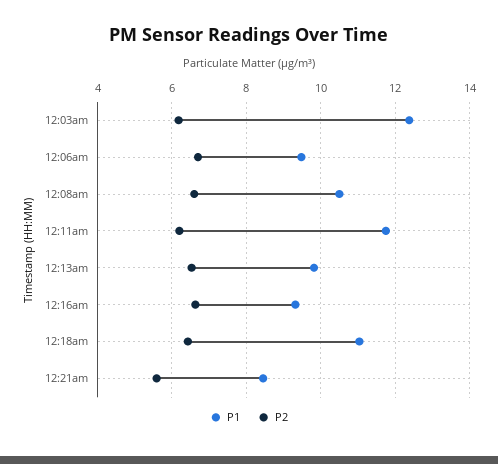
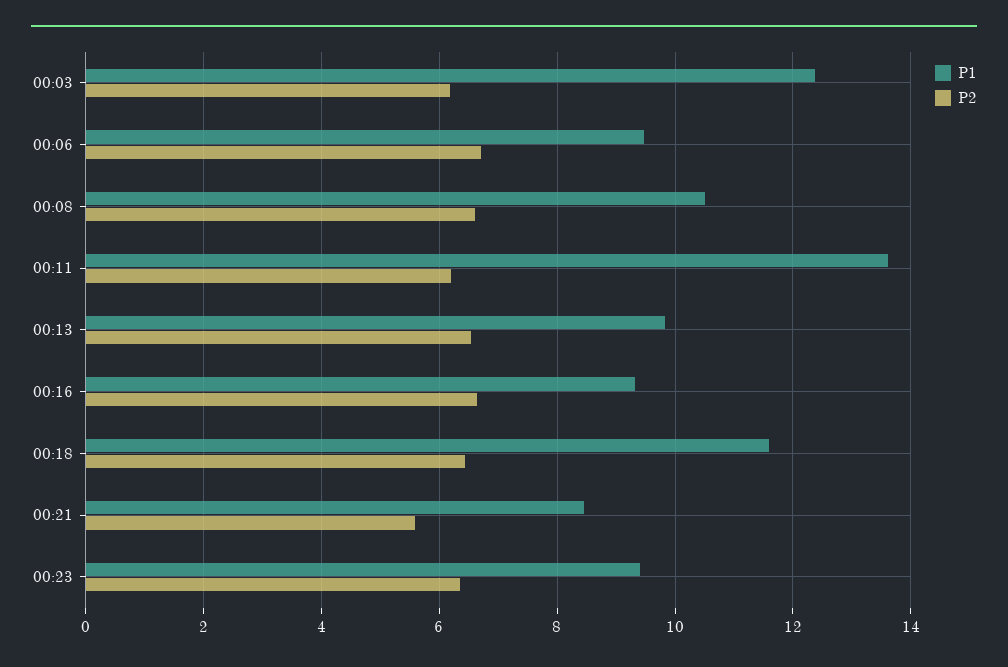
P1, 12:11am: 11.8 -> 13.6
P1, 12:18am: 11 -> 11.6
P1, 00:23: none -> 9.4
P2, 00:23: none -> 6.4

